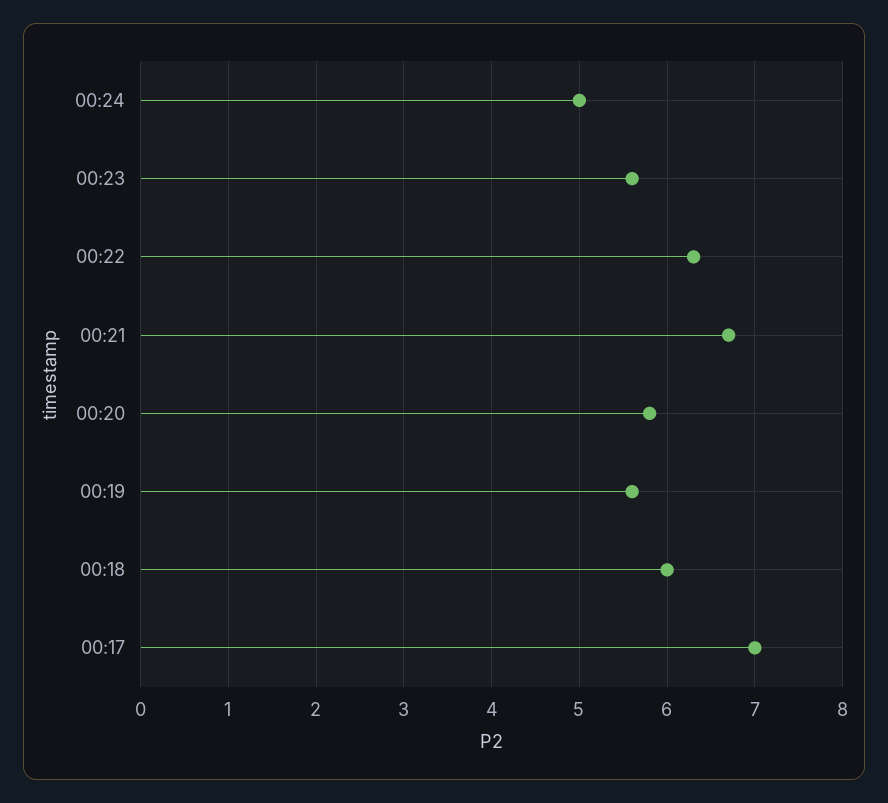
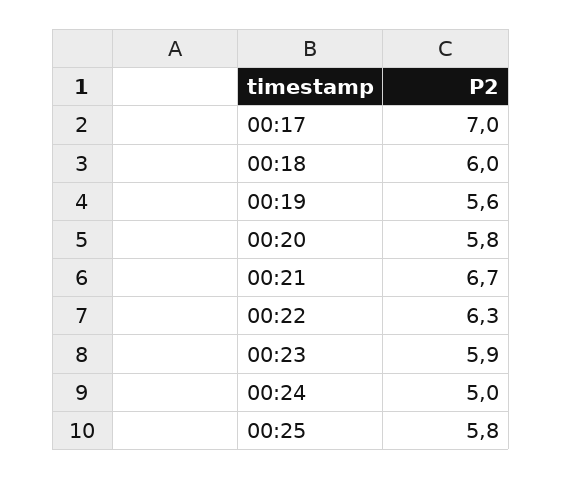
00:23: 5.6 -> 5.9
00:25: none -> 5.8

